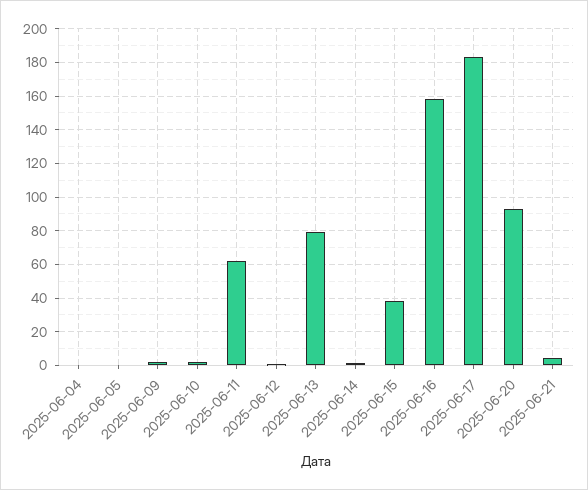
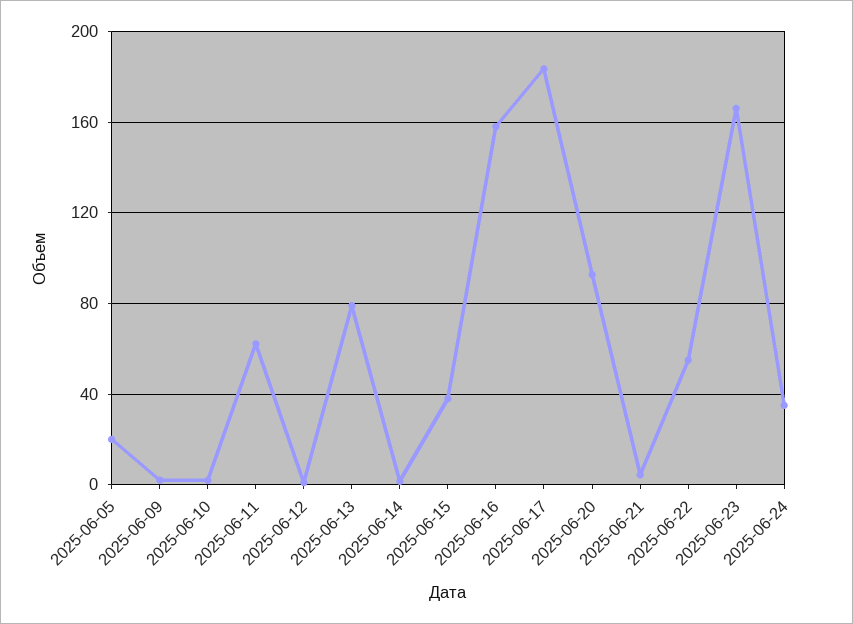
2025-06-04: 0 -> none
2025-06-05: 0 -> 20
2025-06-22: none -> 55
2025-06-23: none -> 165
2025-06-24: none -> 35

